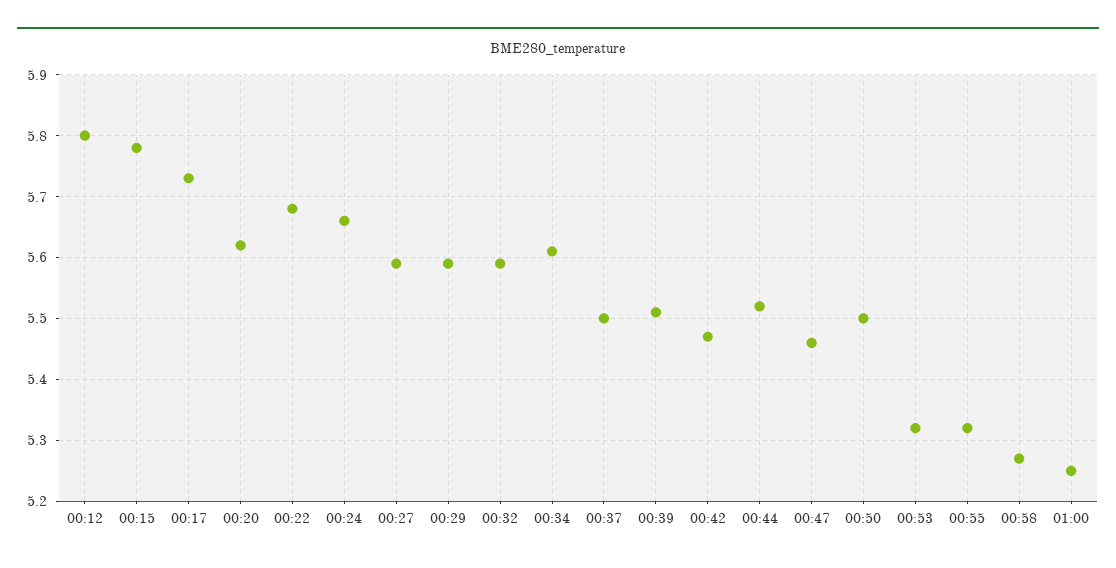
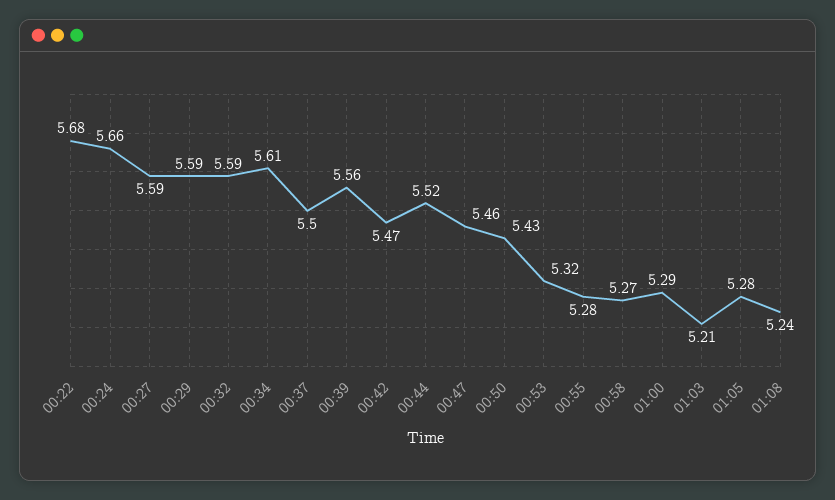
00:12: 5.8 -> none
00:15: 5.78 -> none
00:17: 5.73 -> none
00:20: 5.62 -> none
00:39: 5.51 -> 5.56
00:50: 5.5 -> 5.43
00:55: 5.32 -> 5.28
01:00: 5.25 -> 5.29
01:03: none -> 5.21
01:05: none -> 5.28
01:08: none -> 5.24

